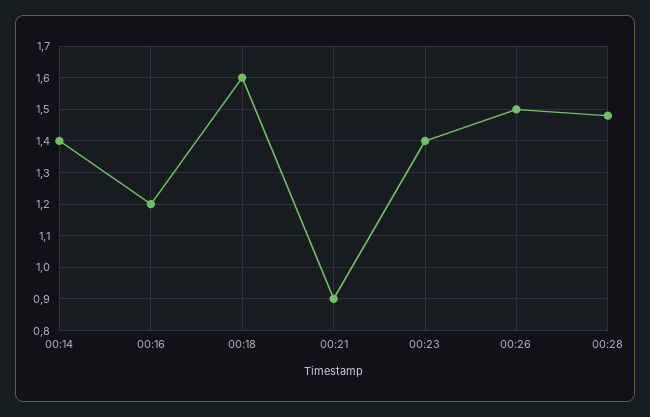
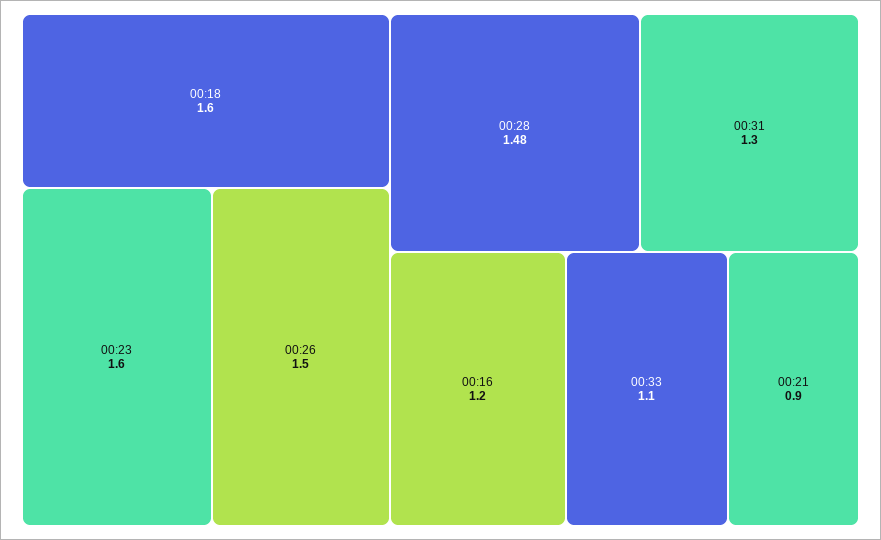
00:14: 1.4 -> none
00:23: 1.4 -> 1.6
00:31: none -> 1.3
00:33: none -> 1.1

